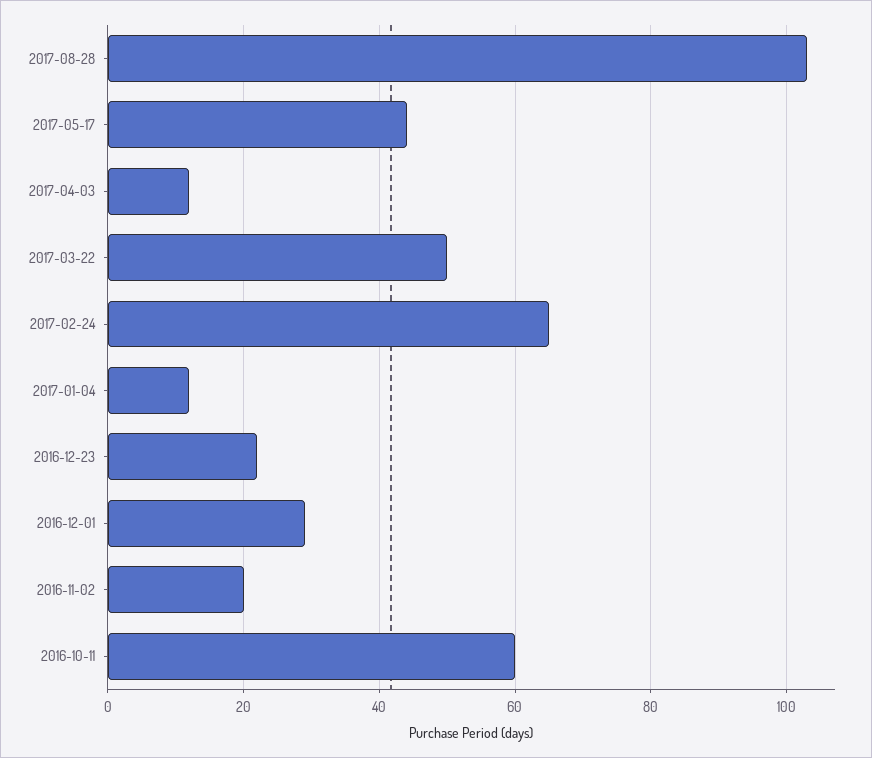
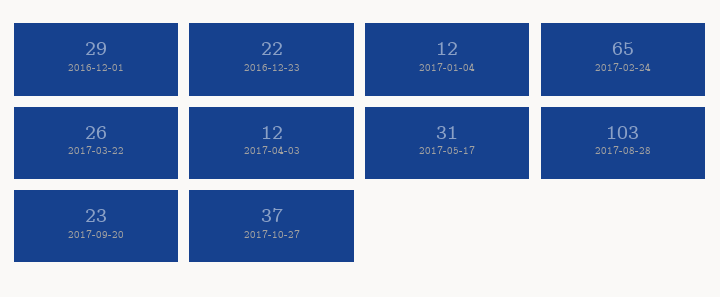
2017-05-17: 45 -> 31
2017-03-22: 50 -> 26
2016-11-02: 20 -> none
2016-10-11: 60 -> none
2017-09-20: none -> 23
2017-10-27: none -> 37

